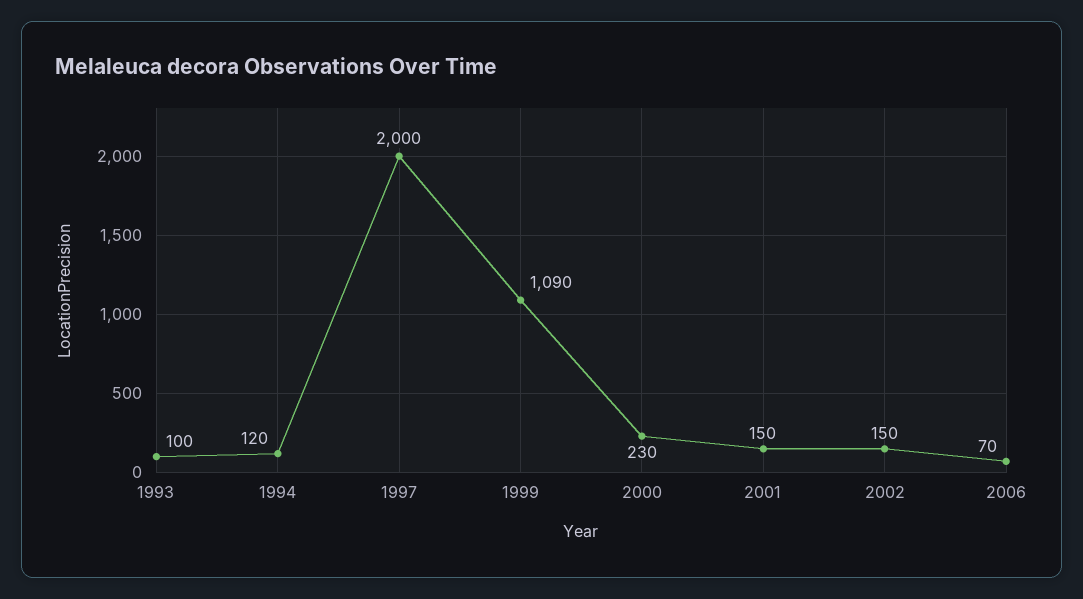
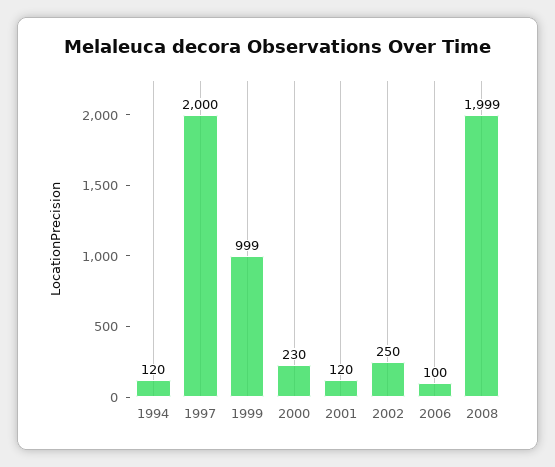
1993: 100 -> none
1999: 1090 -> 999
2001: 150 -> 120
2002: 150 -> 250
2006: 70 -> 100
2008: none -> 1999

